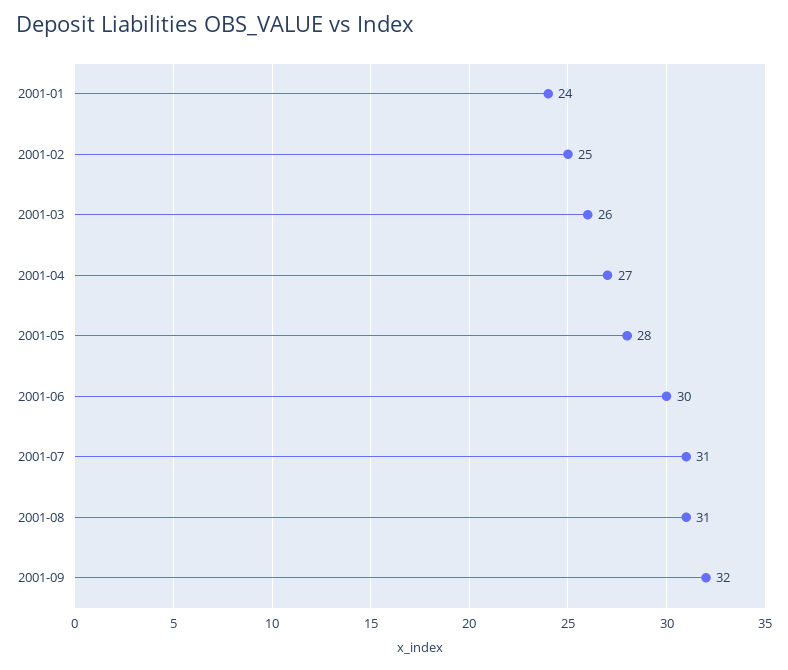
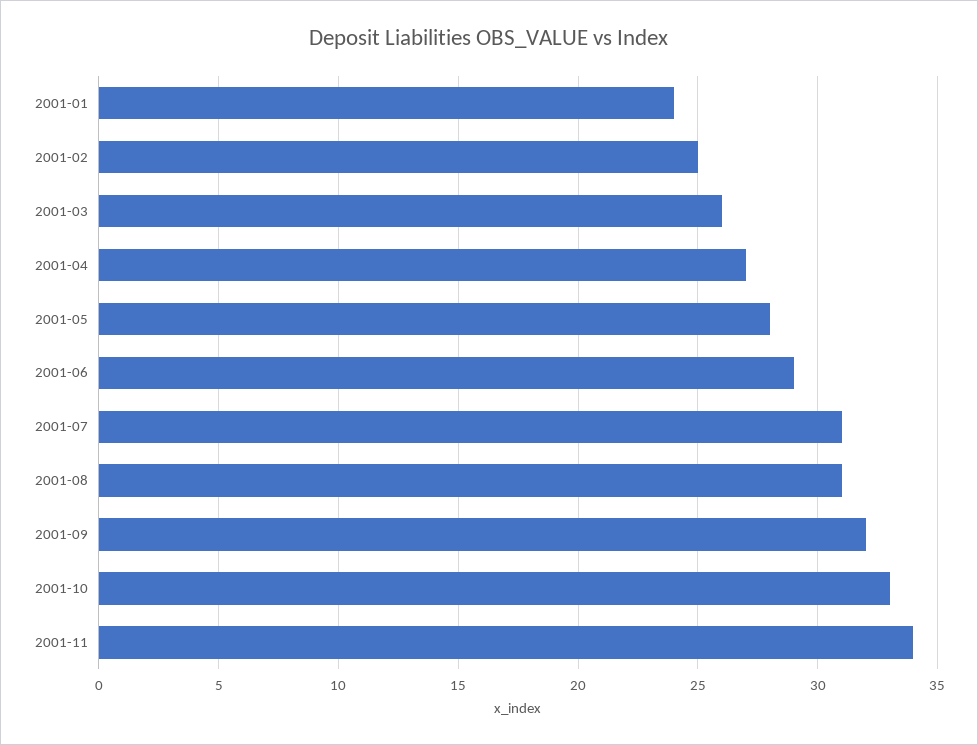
2001-06: 30 -> 29
2001-10: none -> 33
2001-11: none -> 34

